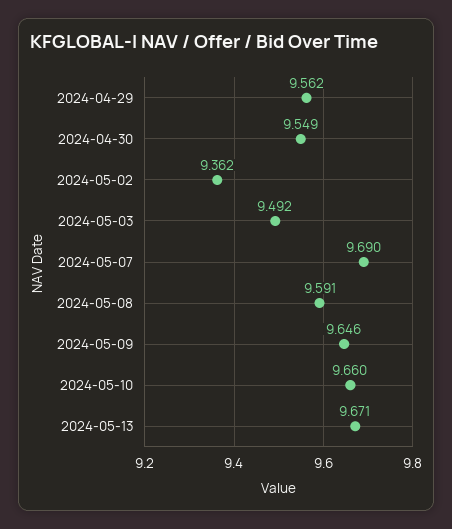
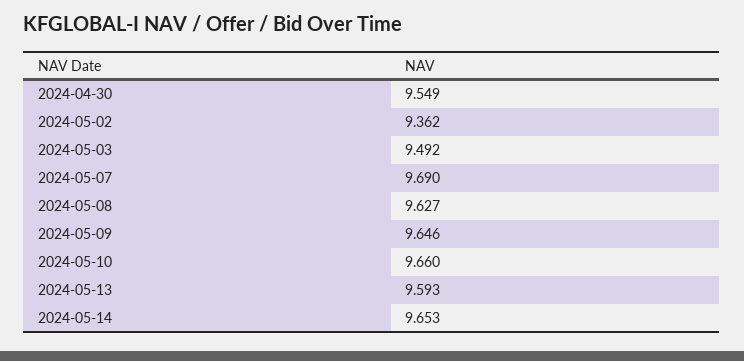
2024-04-29: 9.562 -> none
2024-05-08: 9.591 -> 9.627
2024-05-13: 9.671 -> 9.593
2024-05-14: none -> 9.653

